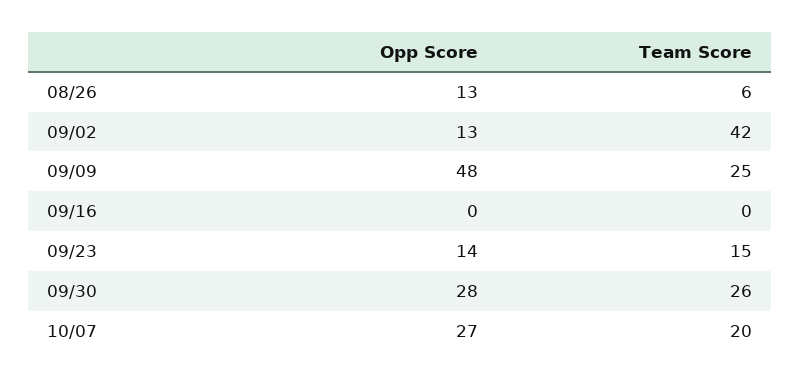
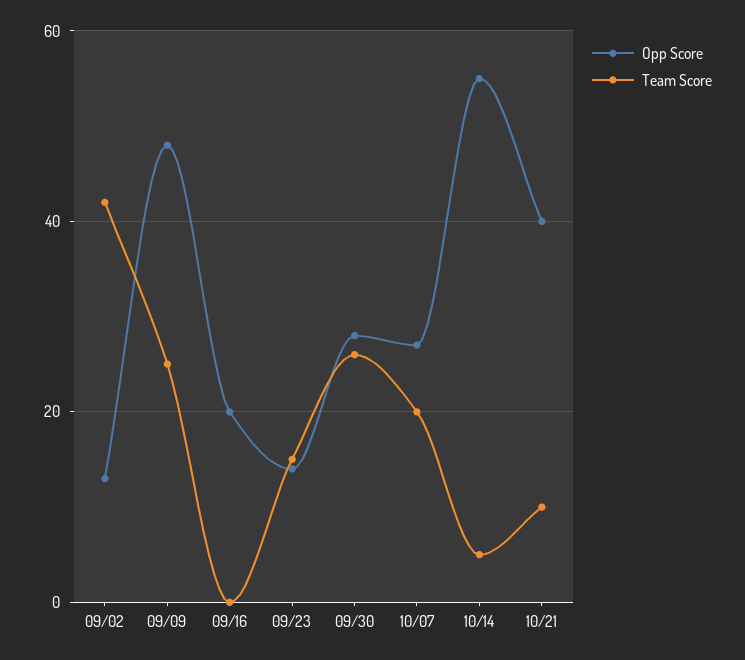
Opp Score, 08/26: 13 -> none
Team Score, 08/26: 6 -> none
Opp Score, 09/16: 0 -> 20
Opp Score, 10/14: none -> 55
Team Score, 10/14: none -> 5
Opp Score, 10/21: none -> 40
Team Score, 10/21: none -> 10

